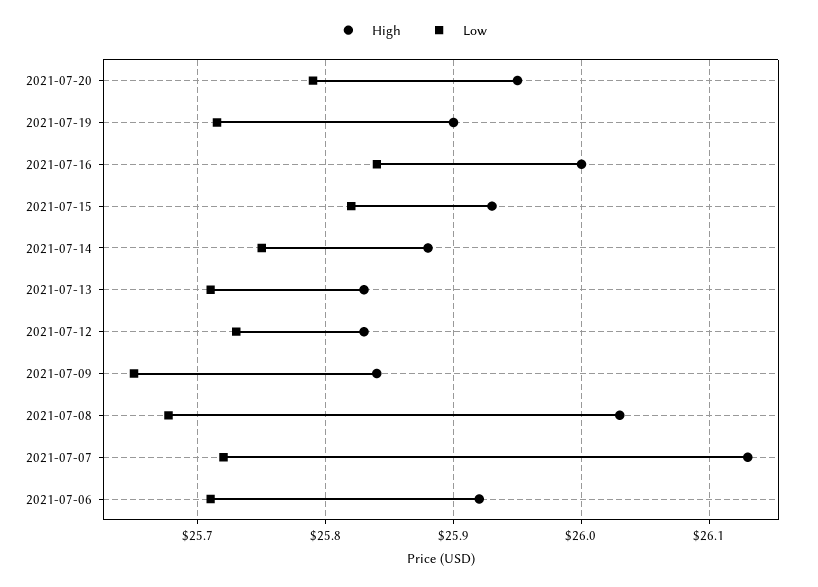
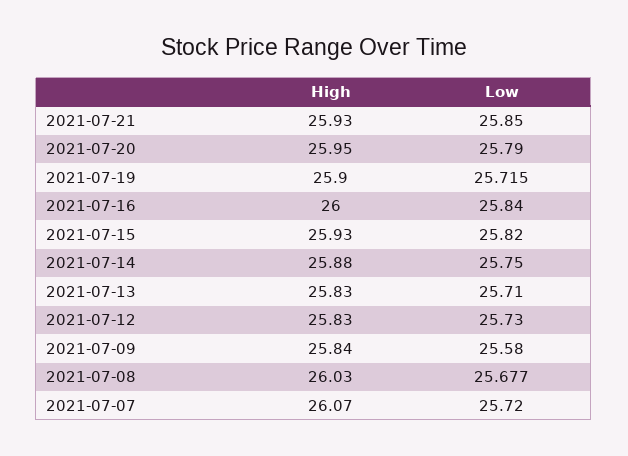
Low, 2021-07-09: 25.65 -> 25.58
High, 2021-07-07: 26.13 -> 26.07
High, 2021-07-06: 25.92 -> none
Low, 2021-07-06: 25.71 -> none
High, 2021-07-21: none -> 25.93
Low, 2021-07-21: none -> 25.85

